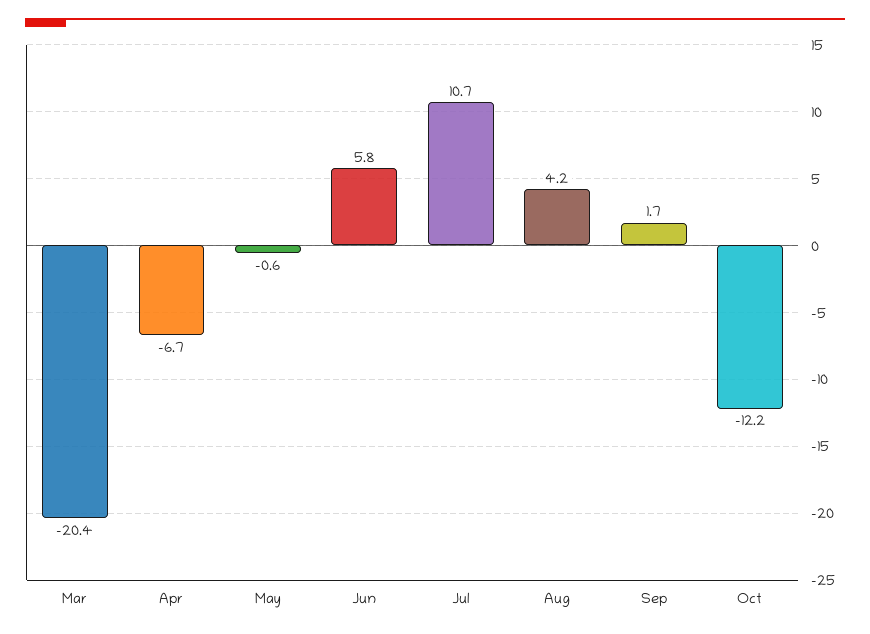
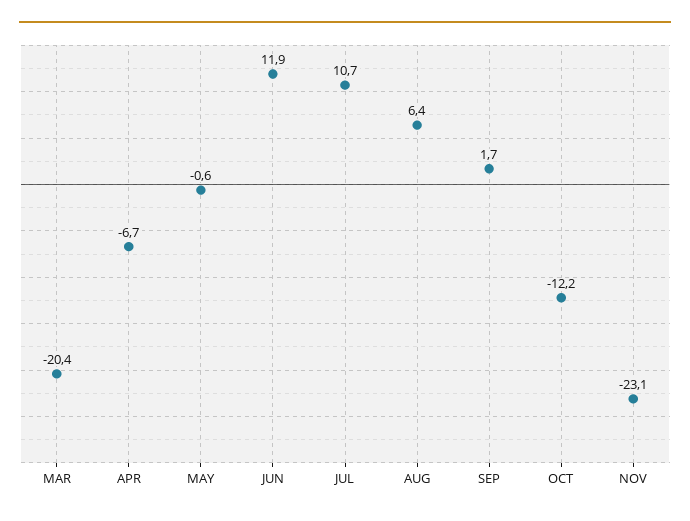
Jun: 5.8 -> 11.9
Aug: 4.2 -> 6.4
NOV: none -> -23.1

